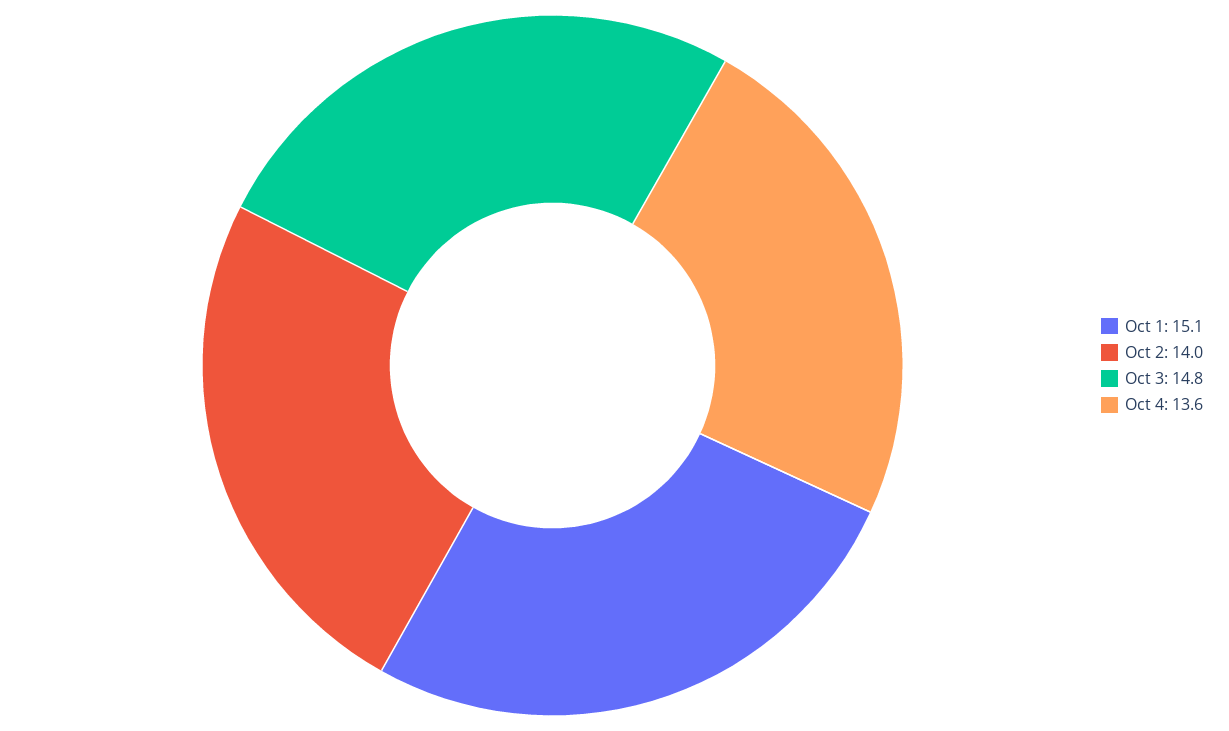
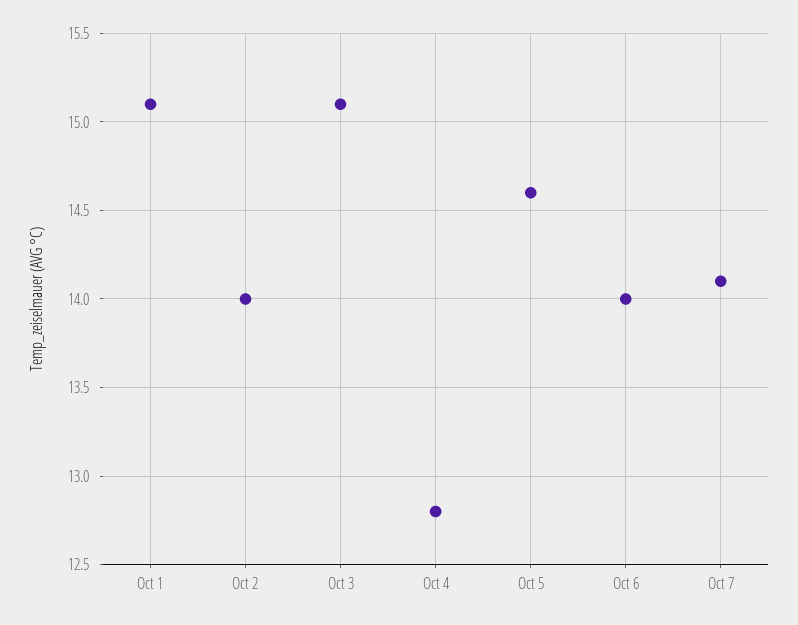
Oct 3: 14.8 -> 15.1
Oct 4: 13.6 -> 12.8
Oct 5: none -> 14.6
Oct 6: none -> 14
Oct 7: none -> 14.1

